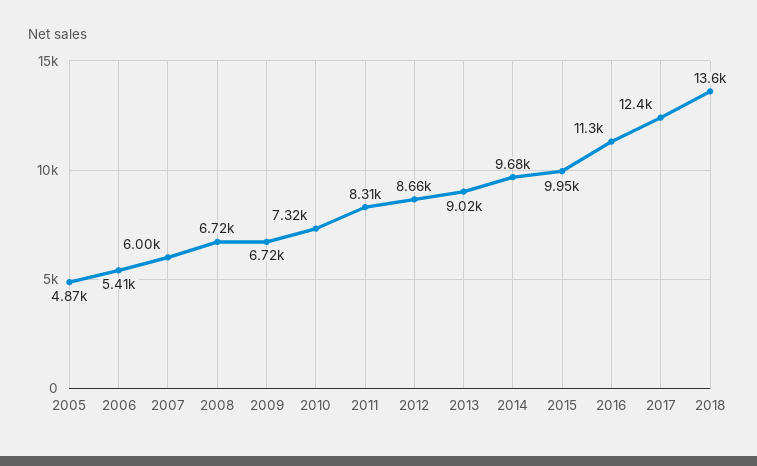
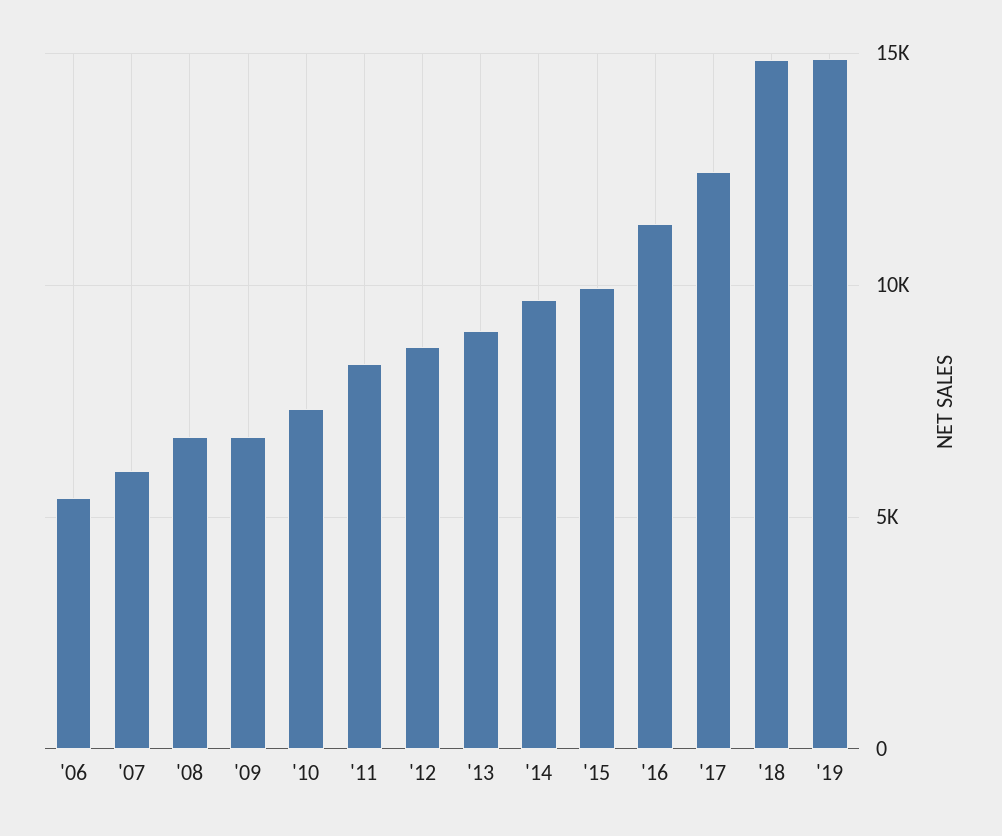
2005: 4870 -> none
2018: 13600 -> 15000
'19: none -> 15000

